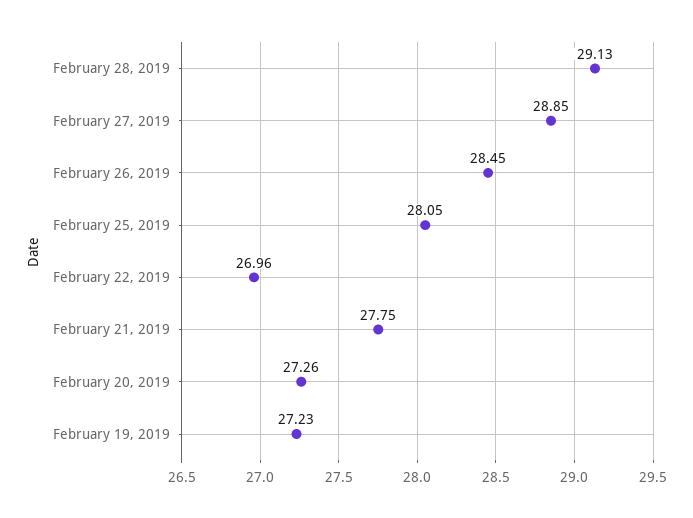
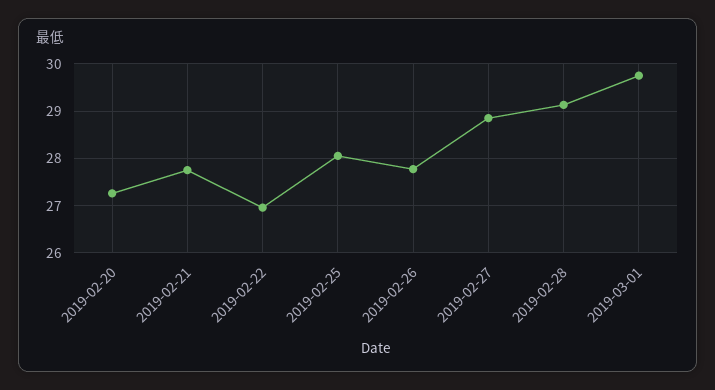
February 26, 2019: 28.45 -> 27.8
February 19, 2019: 27.23 -> none
2019-03-01: none -> 29.8

